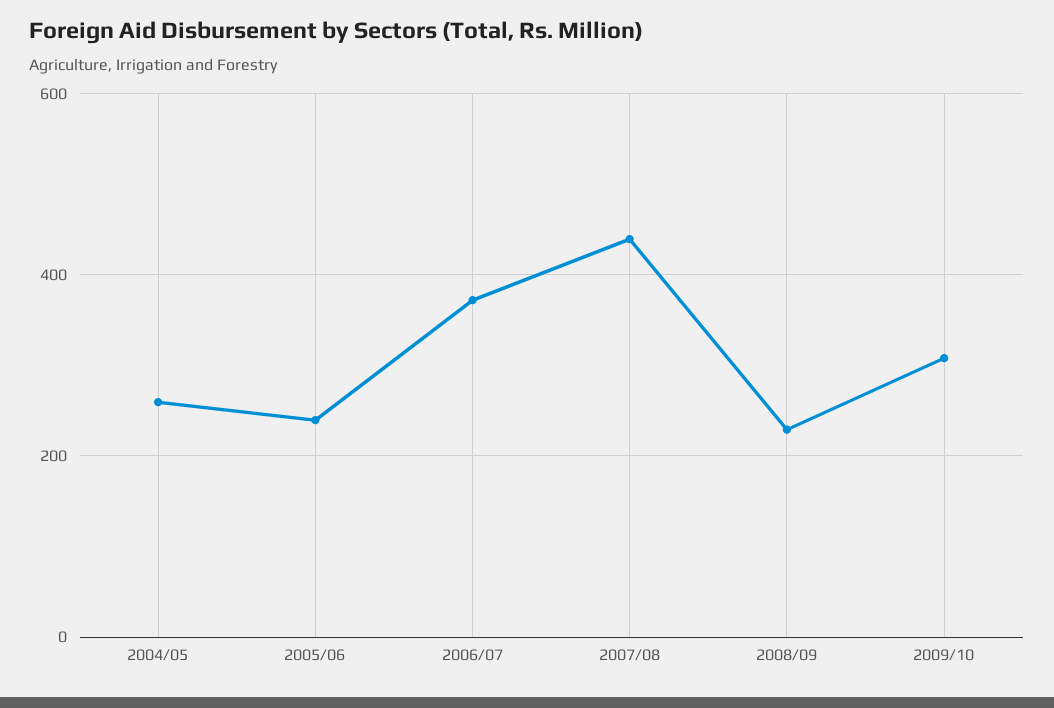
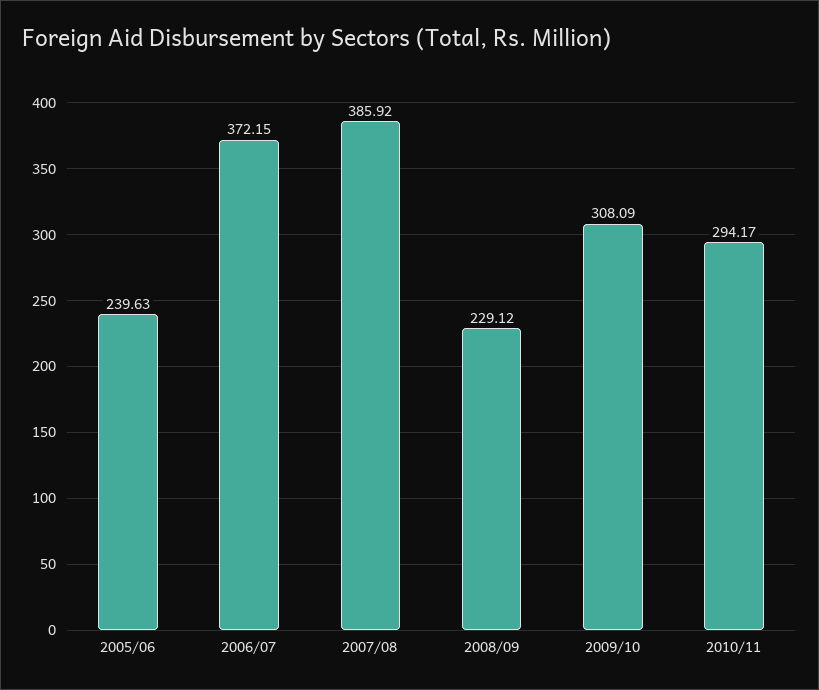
2004/05: 260 -> none
2007/08: 440 -> 385.92
2010/11: none -> 294.17

